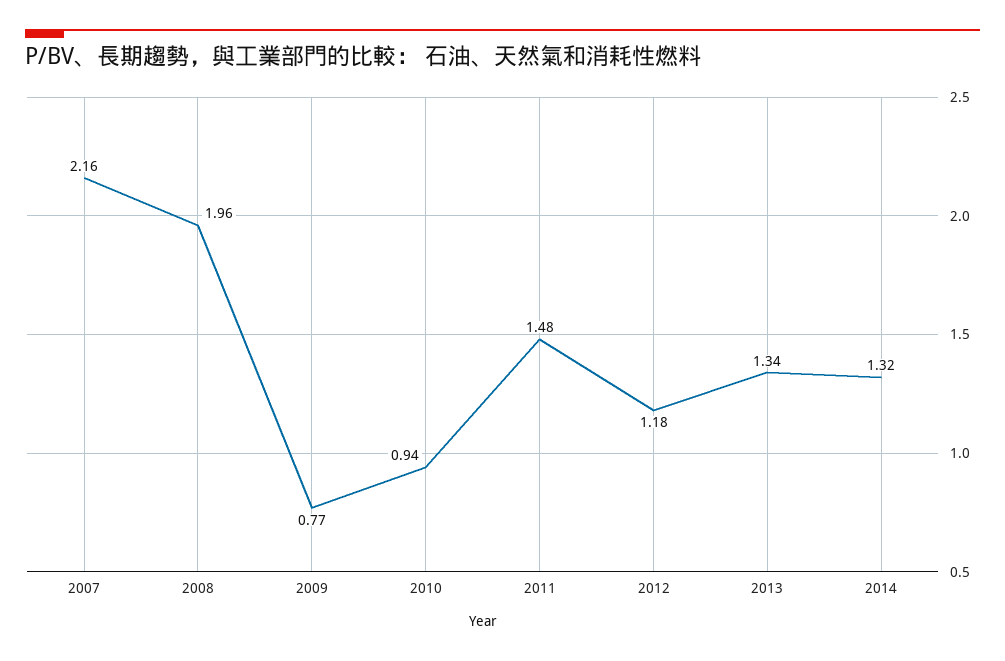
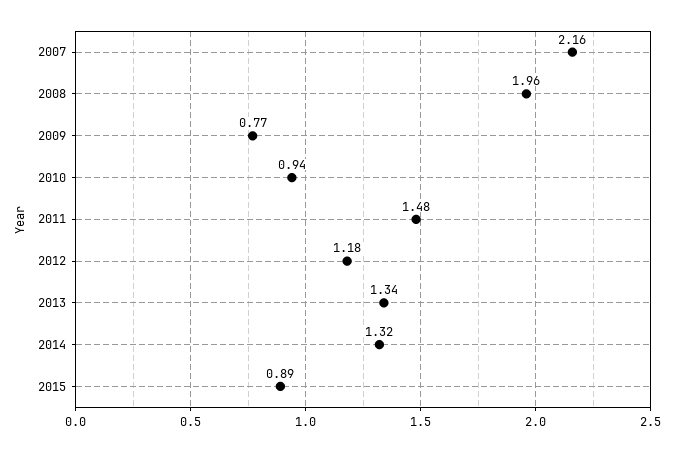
2015: none -> 0.89

